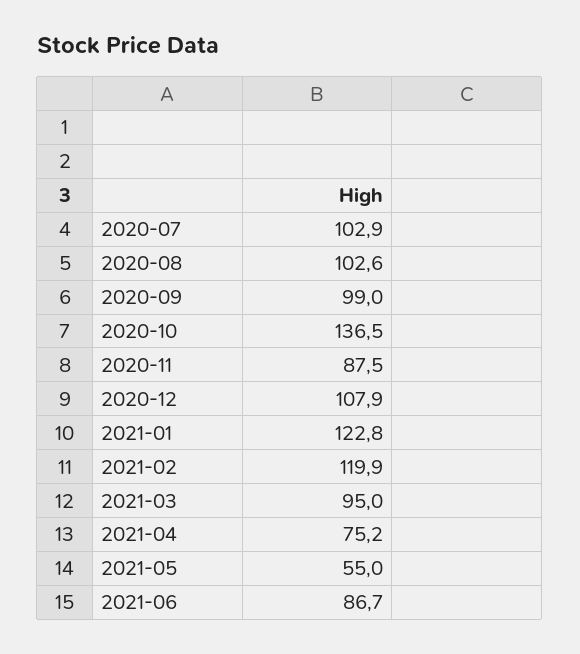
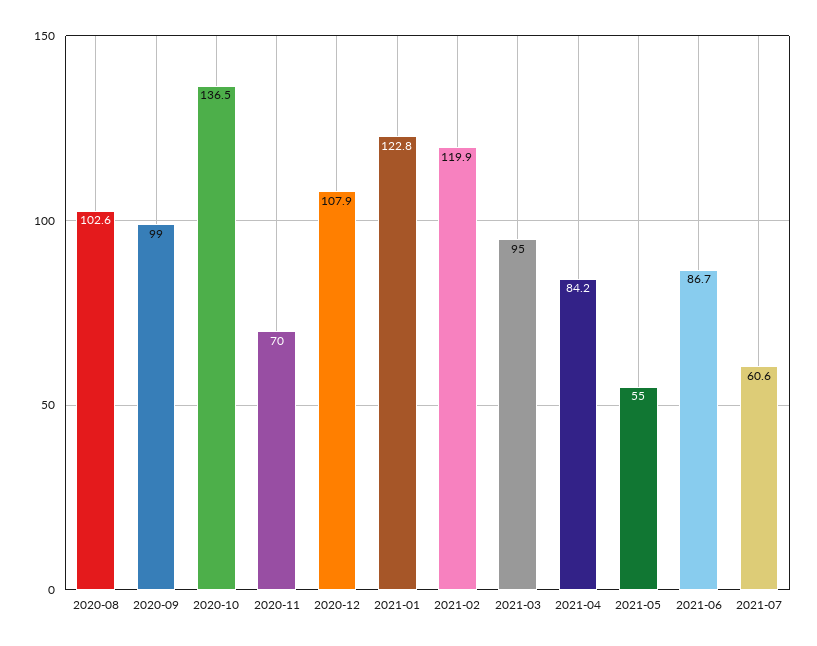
2020-07: 102.9 -> none
2020-11: 87.5 -> 70
2021-04: 75.2 -> 84.2
2021-07: none -> 60.6

